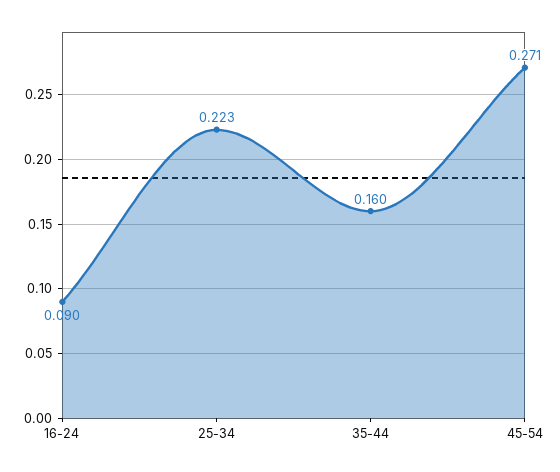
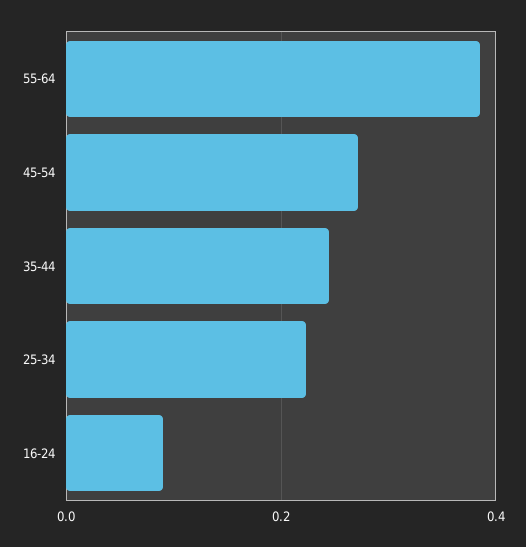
35-44: 0.16 -> 0.24
55-64: none -> 0.38

